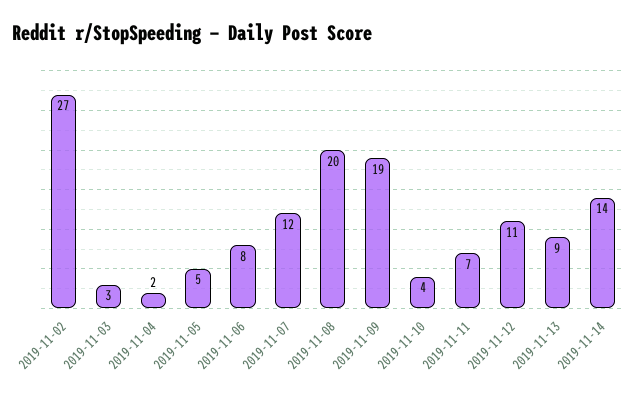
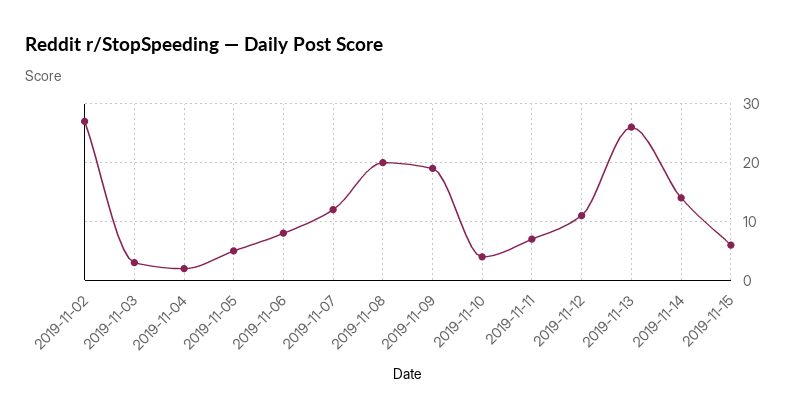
2019-11-13: 9 -> 25
2019-11-15: none -> 5

